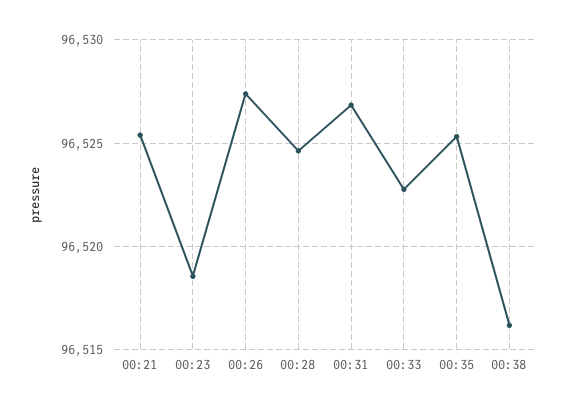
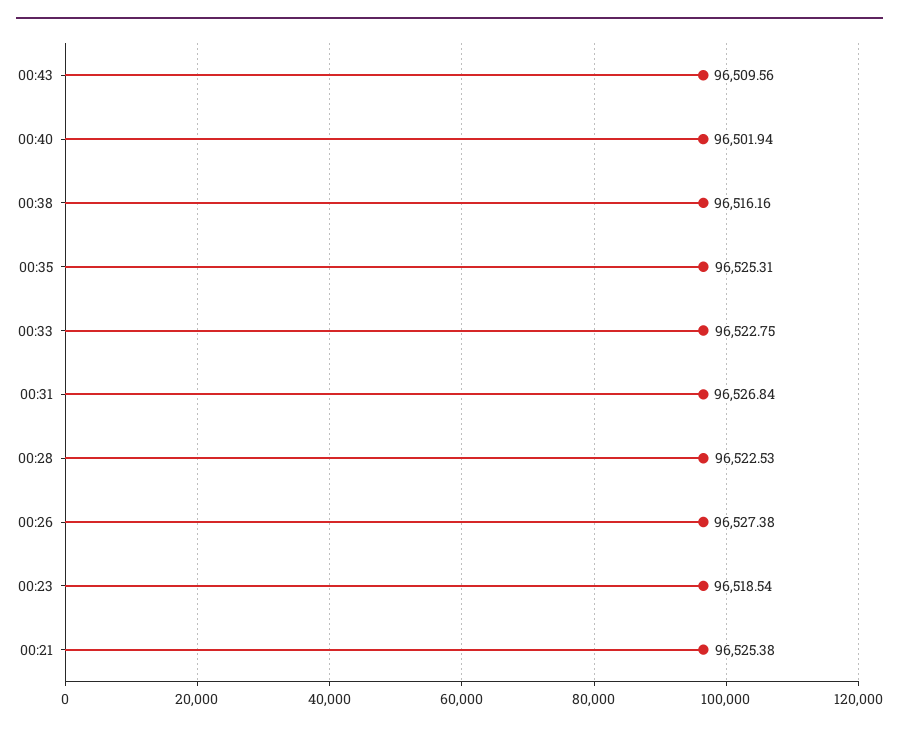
00:28: 96524.5 -> 96522.53
00:43: none -> 96509.56
00:40: none -> 96501.94

